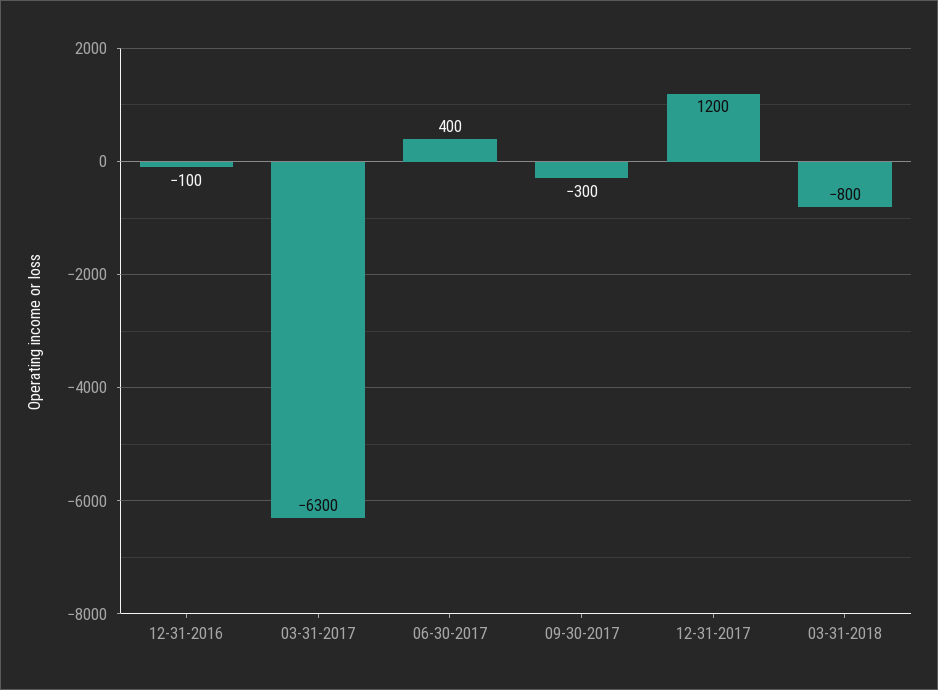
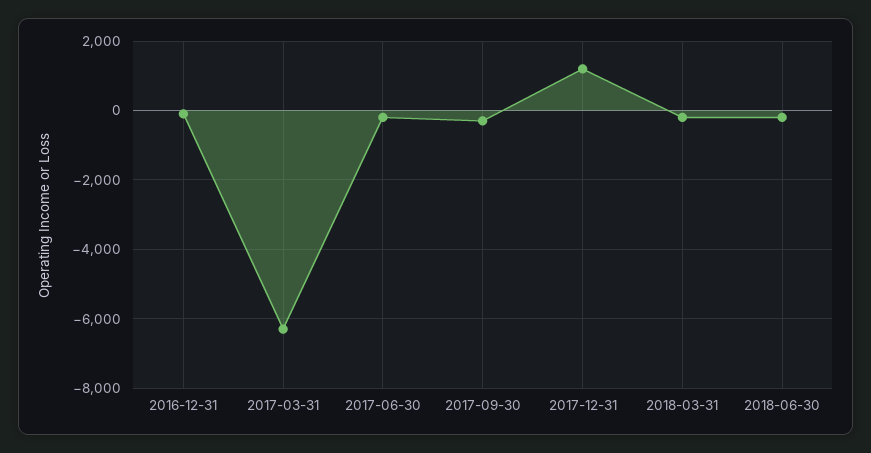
06-30-2017: 400 -> -200
03-31-2018: -800 -> -200
2018-06-30: none -> -200

